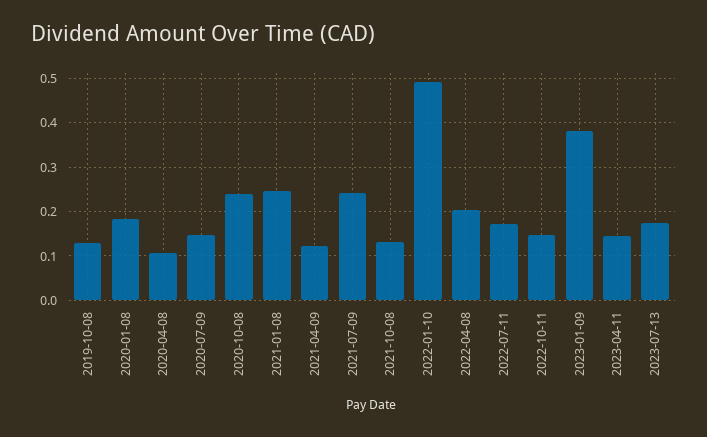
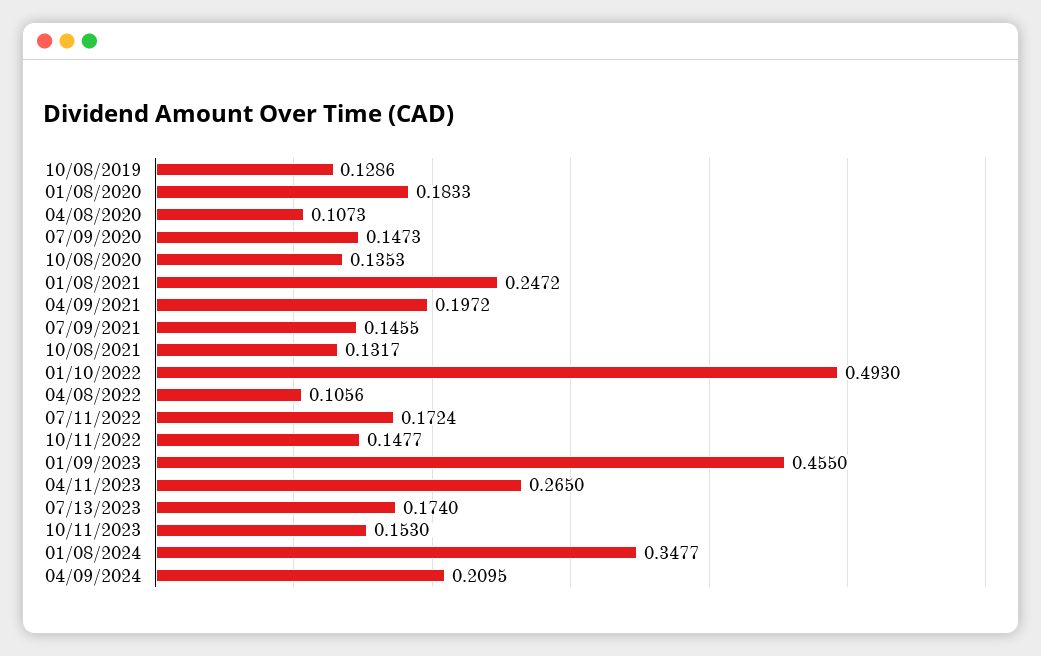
2020-10-08: 0.24 -> 0.1353
2021-04-09: 0.12 -> 0.1972
2021-07-09: 0.24 -> 0.1455
2022-04-08: 0.2 -> 0.1056
2023-01-09: 0.38 -> 0.455
2023-04-11: 0.14 -> 0.265
10/11/2023: none -> 0.153
01/08/2024: none -> 0.3477
04/09/2024: none -> 0.2095

